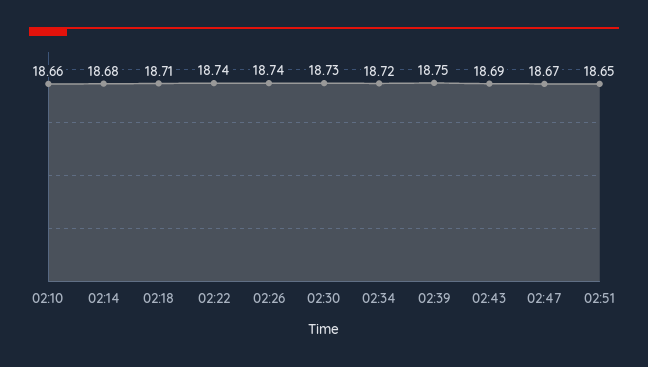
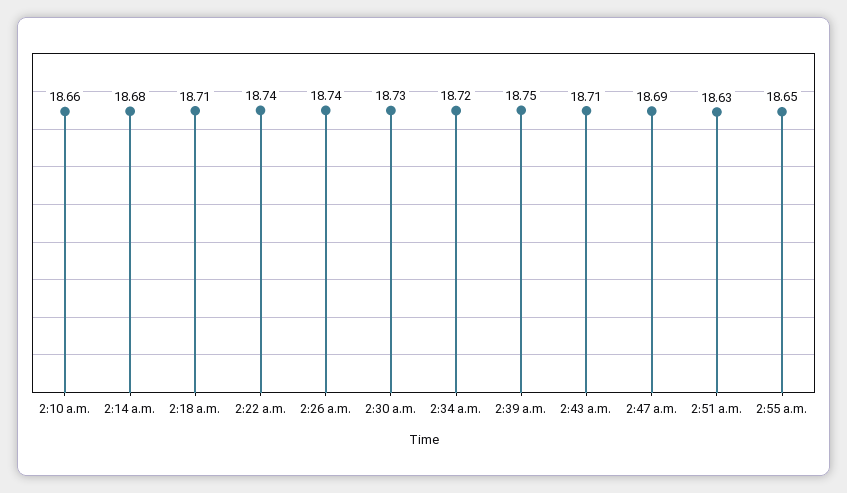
02:43: 18.69 -> 18.71
02:47: 18.67 -> 18.69
02:51: 18.65 -> 18.63
2:55 a.m.: none -> 18.65

